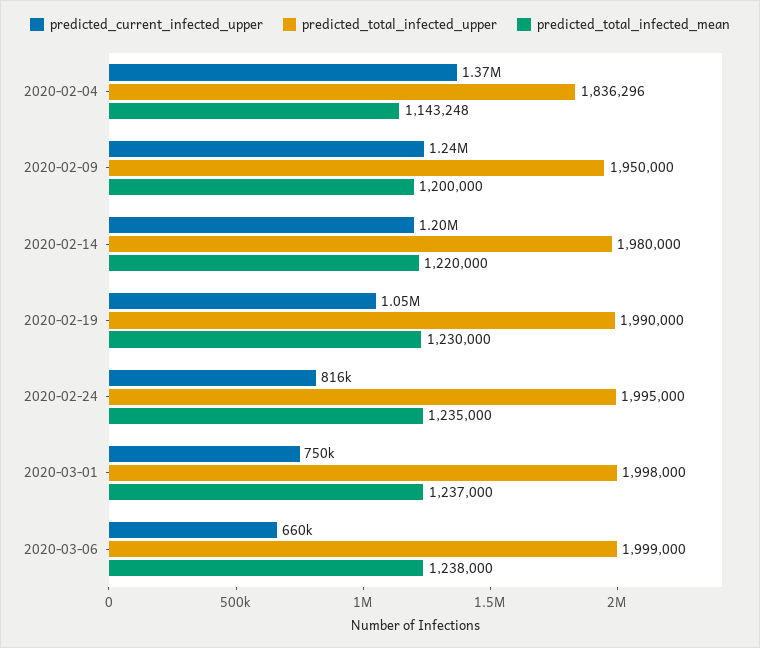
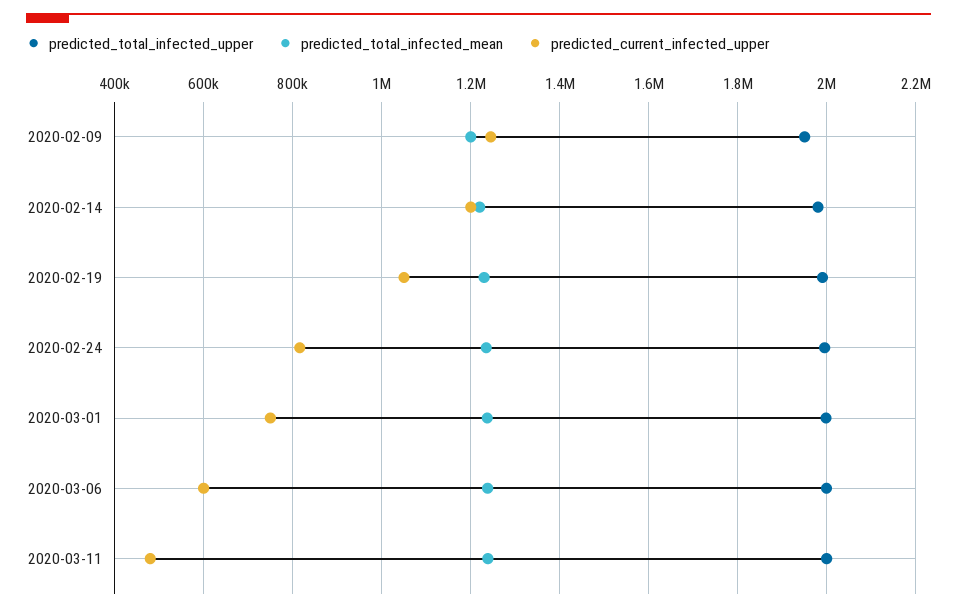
predicted_current_infected_upper, 2020-02-04: 1370000 -> none
predicted_total_infected_upper, 2020-02-04: 1836296 -> none
predicted_total_infected_mean, 2020-02-04: 1143248 -> none
predicted_current_infected_upper, 2020-03-06: 660000 -> 600000
predicted_total_infected_upper, 2020-03-11: none -> 2000000
predicted_total_infected_mean, 2020-03-11: none -> 1240000
predicted_current_infected_upper, 2020-03-11: none -> 480000

